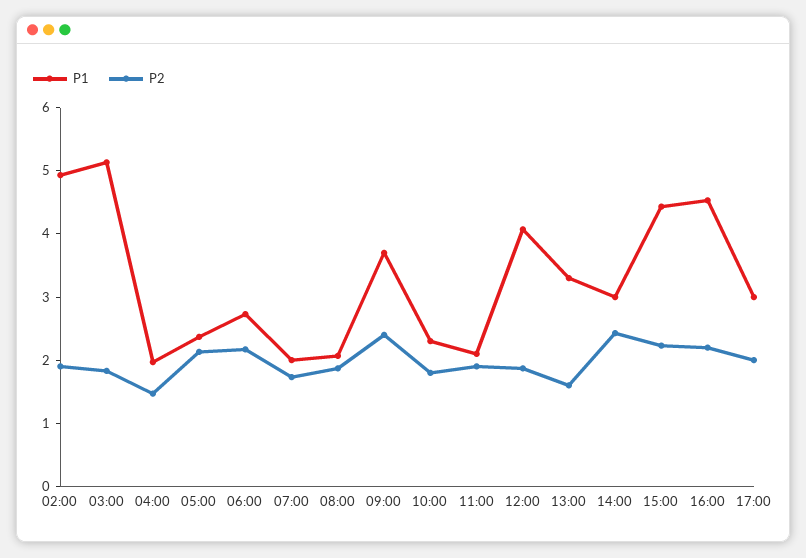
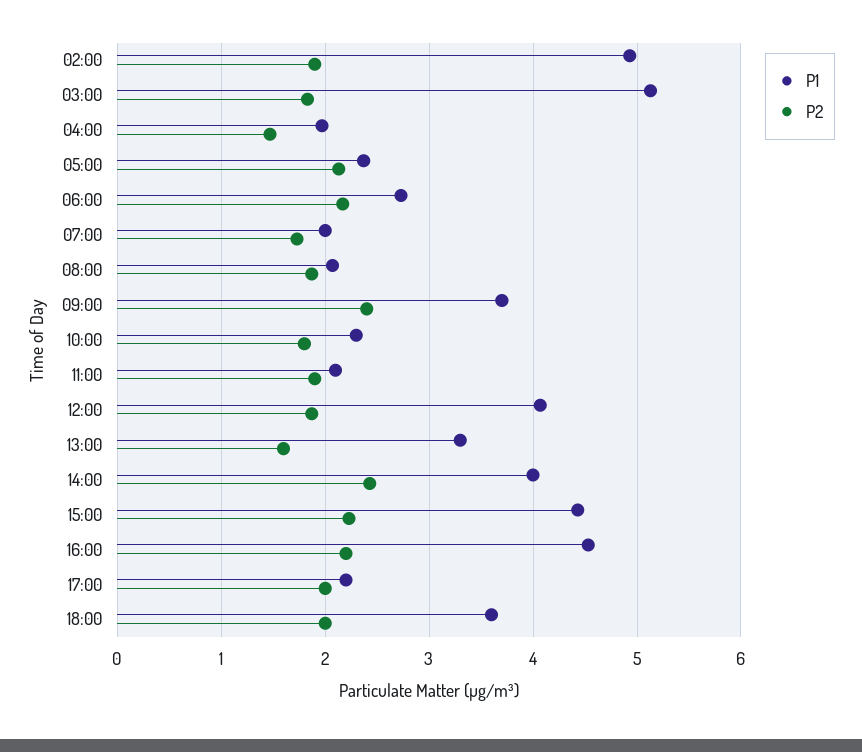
P1, 14:00: 3 -> 4
P1, 17:00: 3 -> 2.2
P1, 18:00: none -> 3.6
P2, 18:00: none -> 2

